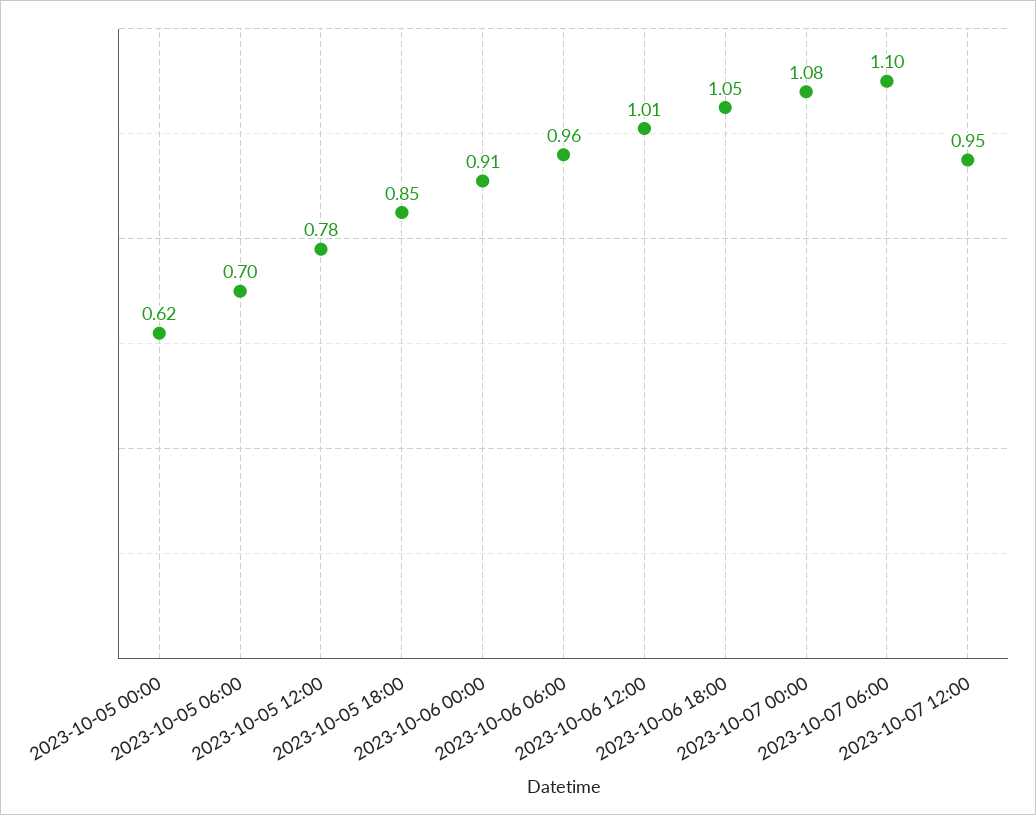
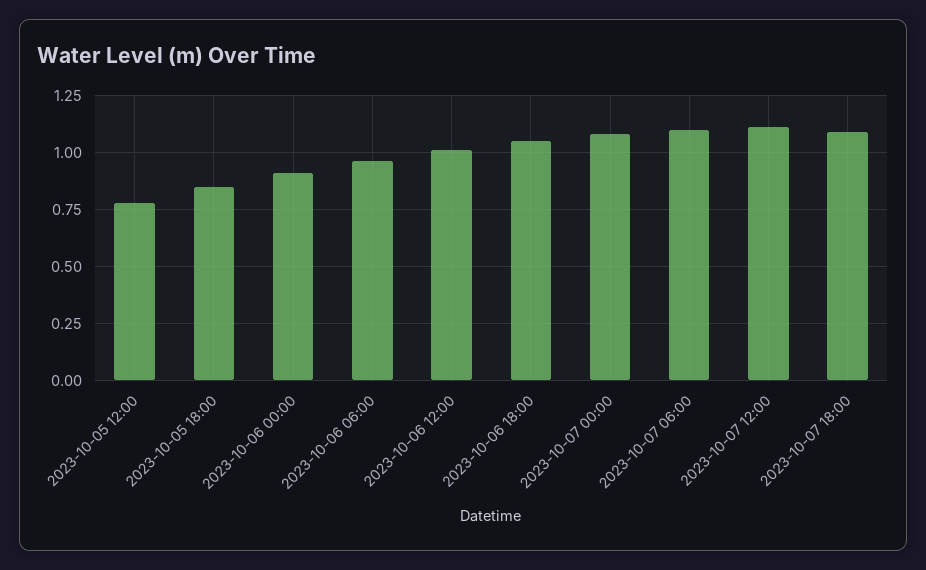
2023-10-05 00:00: 0.62 -> none
2023-10-05 06:00: 0.7 -> none
2023-10-07 12:00: 0.95 -> 1.1
2023-10-07 18:00: none -> 1.1

